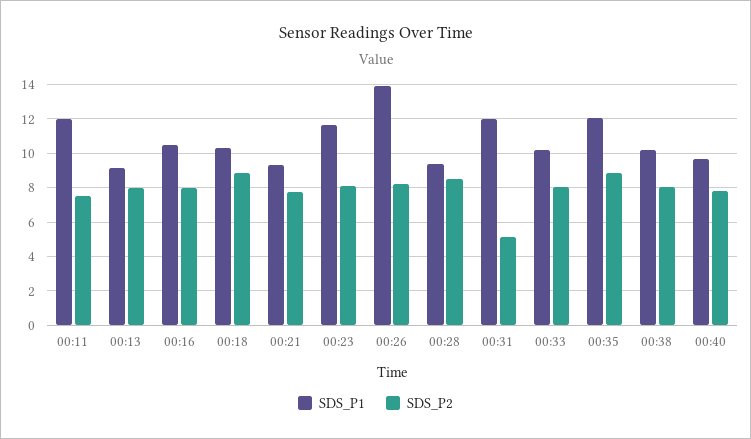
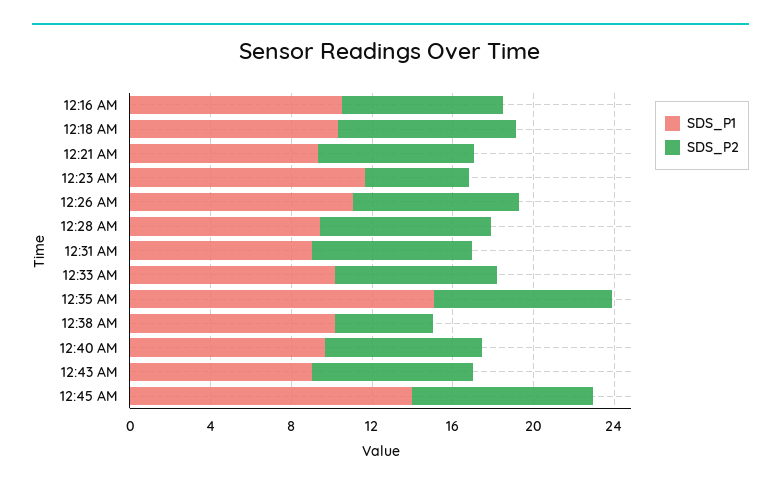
SDS_P1, 00:11: 12 -> none
SDS_P2, 00:11: 7.5 -> none
SDS_P1, 00:13: 9 -> none
SDS_P2, 00:13: 8 -> none
SDS_P2, 00:23: 8 -> 5
SDS_P1, 00:26: 14 -> 11
SDS_P1, 00:31: 12 -> 9
SDS_P2, 00:31: 5 -> 8
SDS_P1, 00:35: 12 -> 15
SDS_P2, 00:38: 8 -> 5
SDS_P1, 12:43 AM: none -> 9
SDS_P2, 12:43 AM: none -> 8
SDS_P1, 12:45 AM: none -> 14
SDS_P2, 12:45 AM: none -> 9

